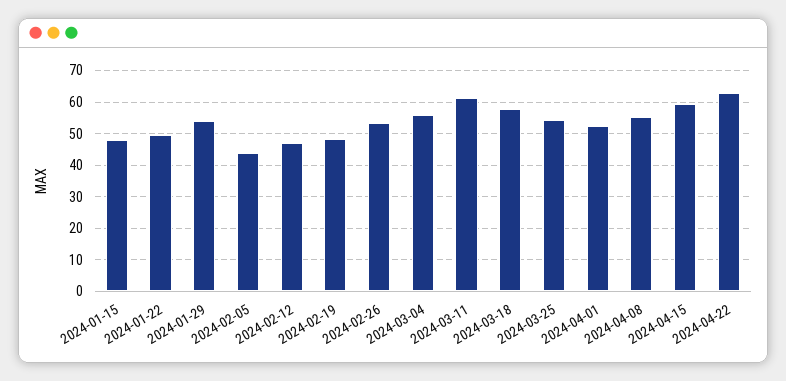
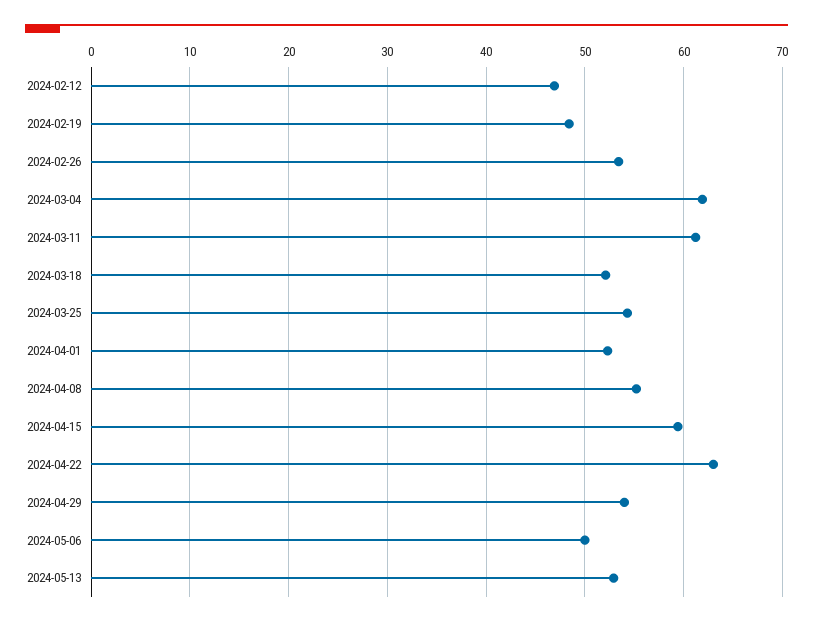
2024-01-15: 48 -> none
2024-01-22: 50 -> none
2024-01-29: 54 -> none
2024-02-05: 44 -> none
2024-03-04: 56 -> 62
2024-03-18: 58 -> 52
2024-04-29: none -> 54
2024-05-06: none -> 50
2024-05-13: none -> 53

